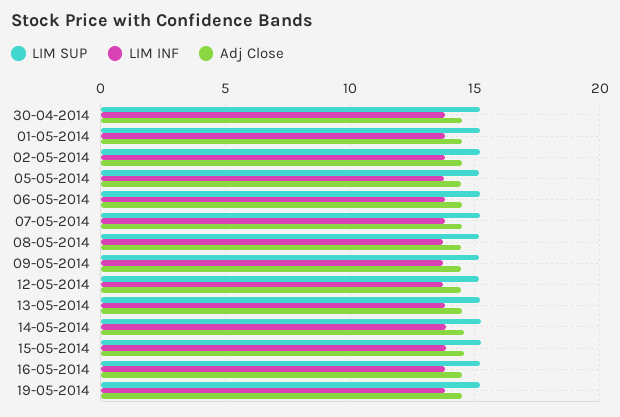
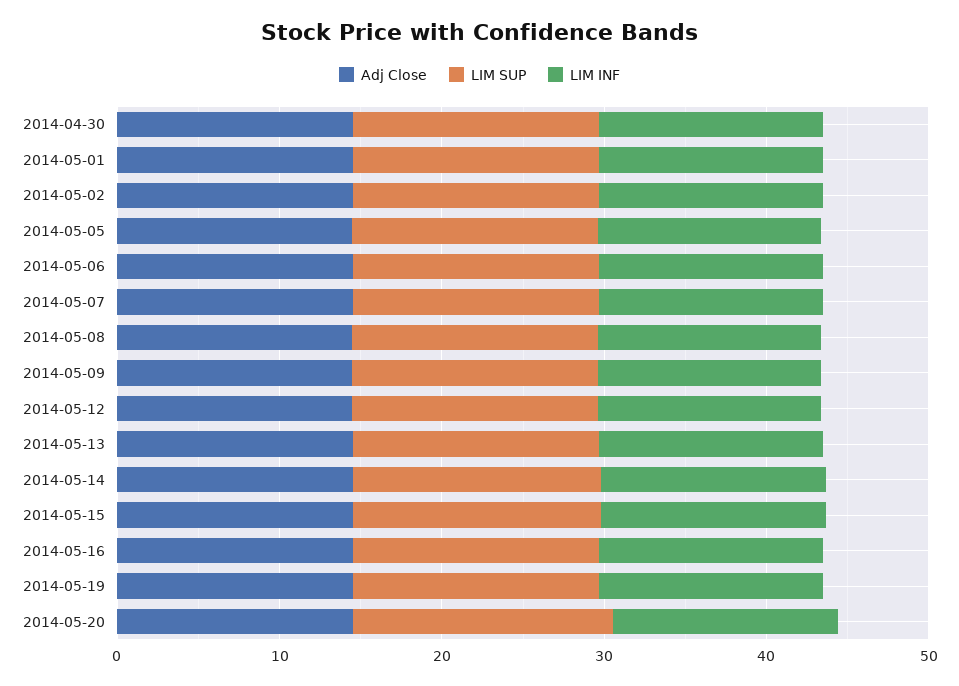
Adj Close, 2014-05-20: none -> 14
LIM SUP, 2014-05-20: none -> 16
LIM INF, 2014-05-20: none -> 14

